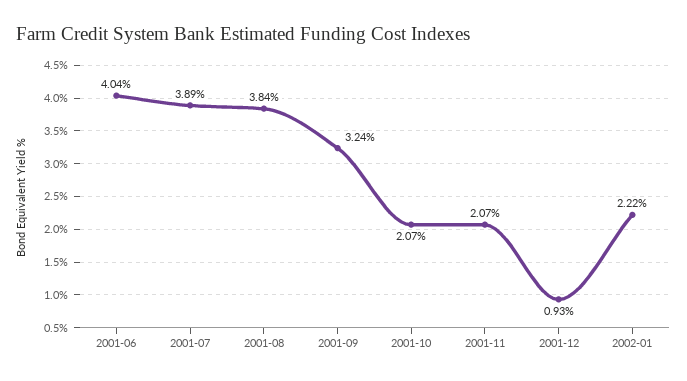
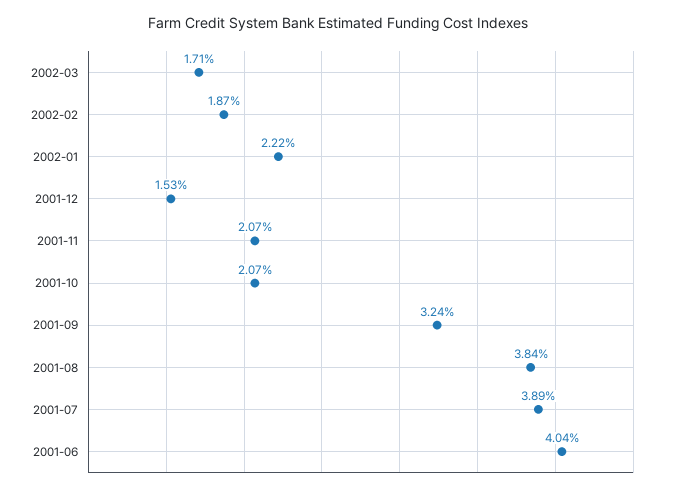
2001-12: 0.93 -> 1.53
2002-03: none -> 1.71
2002-02: none -> 1.87

